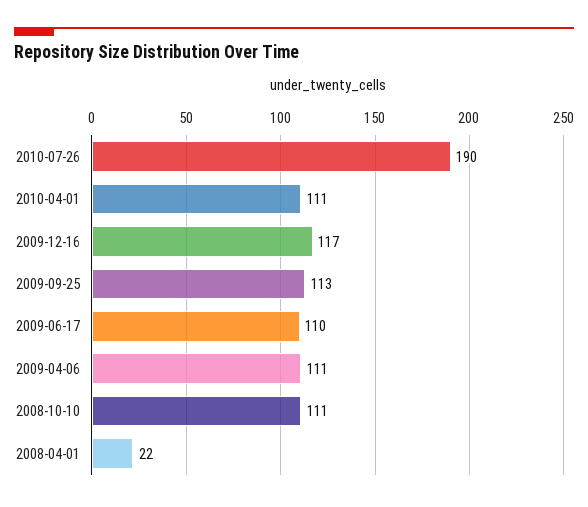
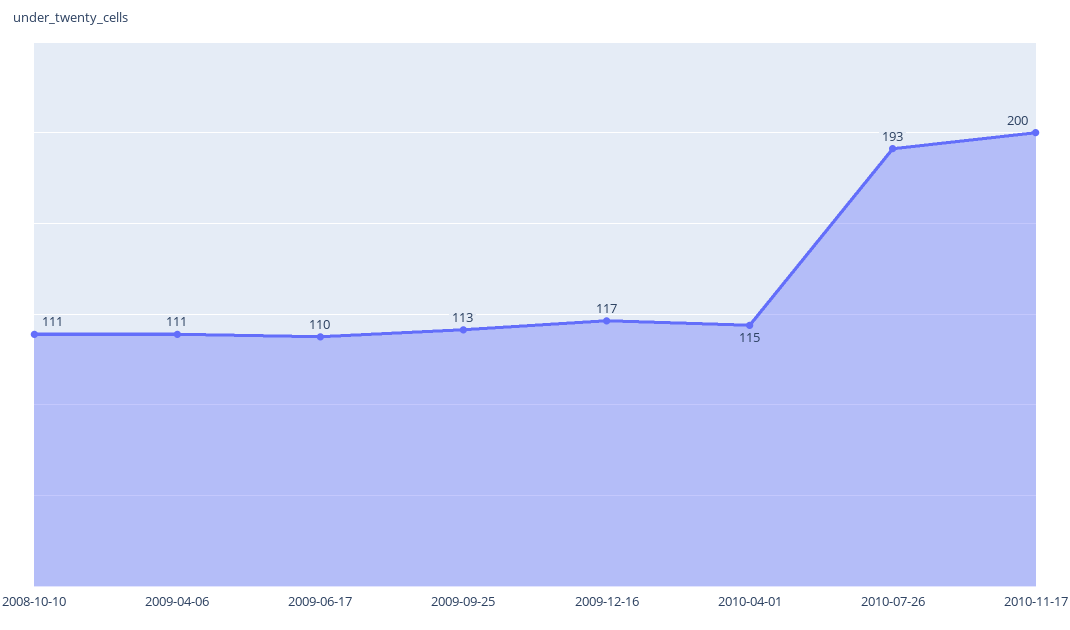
2010-07-26: 190 -> 193
2010-04-01: 111 -> 115
2008-04-01: 22 -> none
2010-11-17: none -> 200

